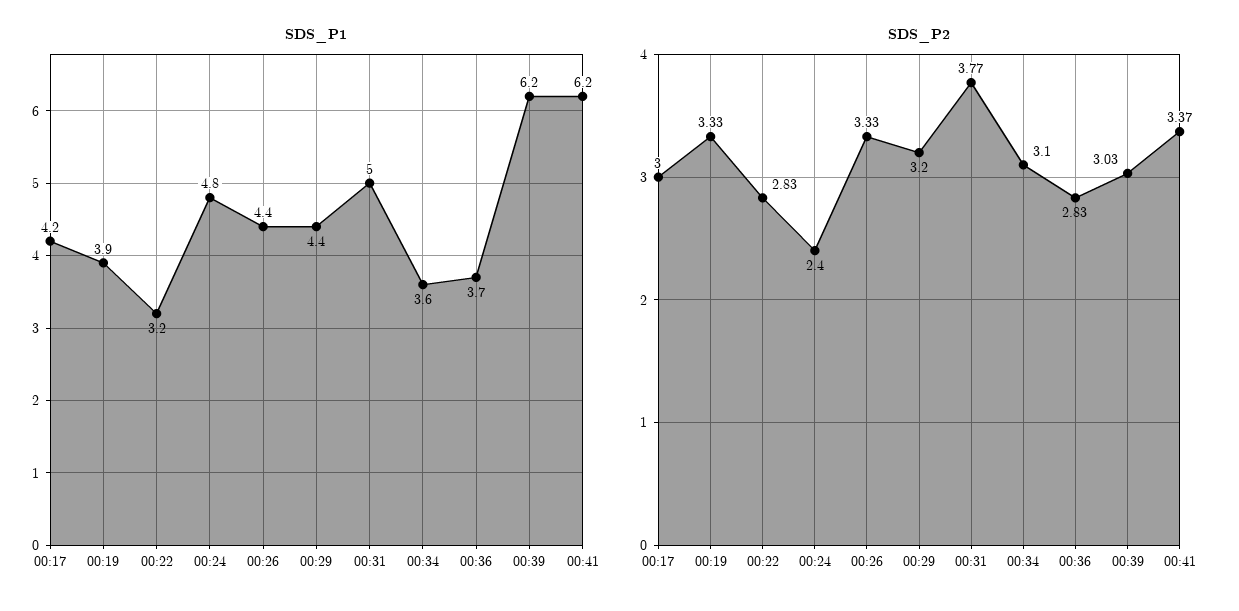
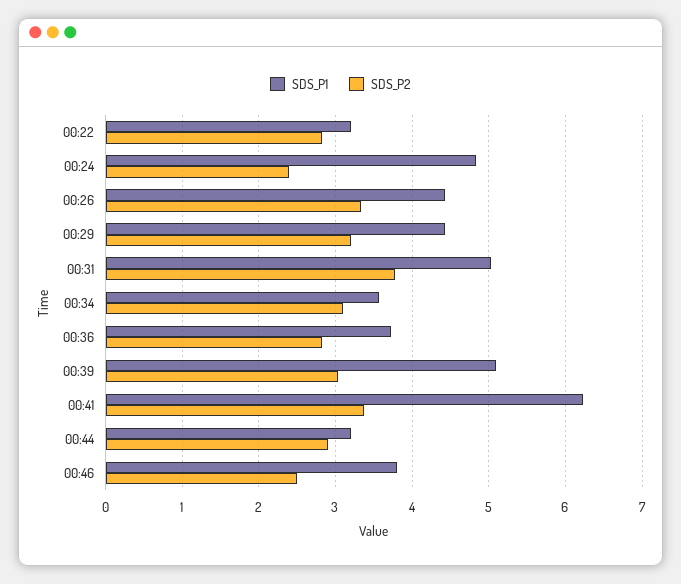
SDS_P1, 00:17: 4.2 -> none
SDS_P1, 00:19: 3.9 -> none
SDS_P1, 00:39: 6.2 -> 5.1
SDS_P2, 00:17: 3 -> none
SDS_P2, 00:19: 3.33 -> none
SDS_P1, 00:44: none -> 3.2
SDS_P2, 00:44: none -> 2.9
SDS_P1, 00:46: none -> 3.8
SDS_P2, 00:46: none -> 2.5

